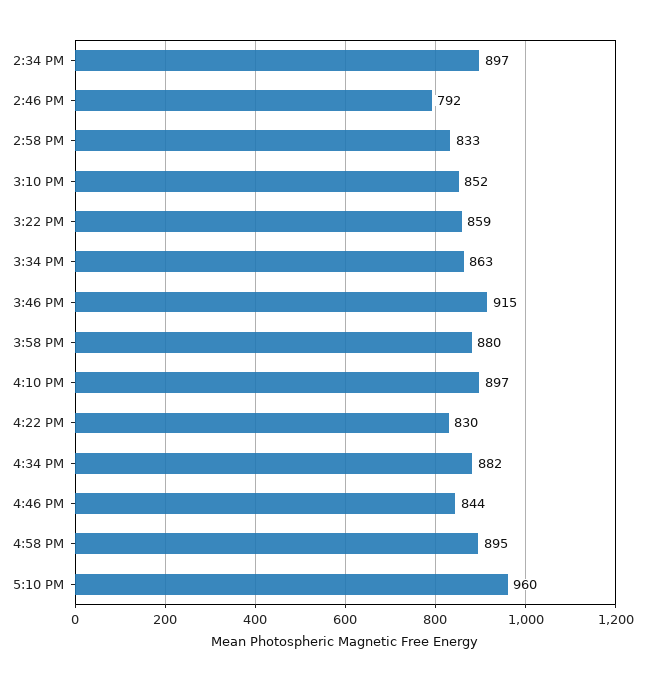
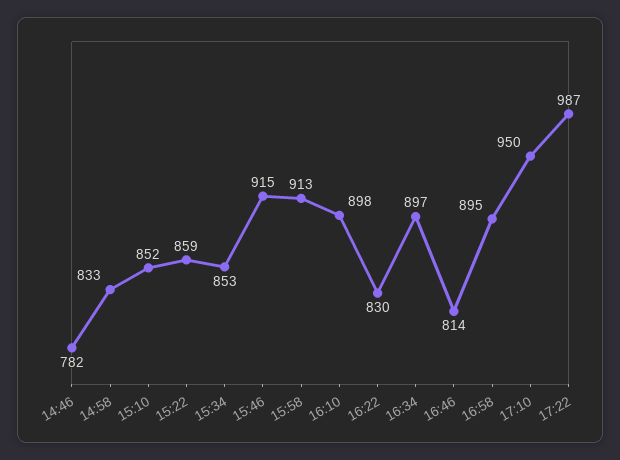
2:34 PM: 897 -> none
2:46 PM: 792 -> 782
3:34 PM: 863 -> 853
3:58 PM: 880 -> 913
4:10 PM: 897 -> 898
4:34 PM: 882 -> 897
4:46 PM: 844 -> 814
5:10 PM: 960 -> 950
17:22: none -> 987

